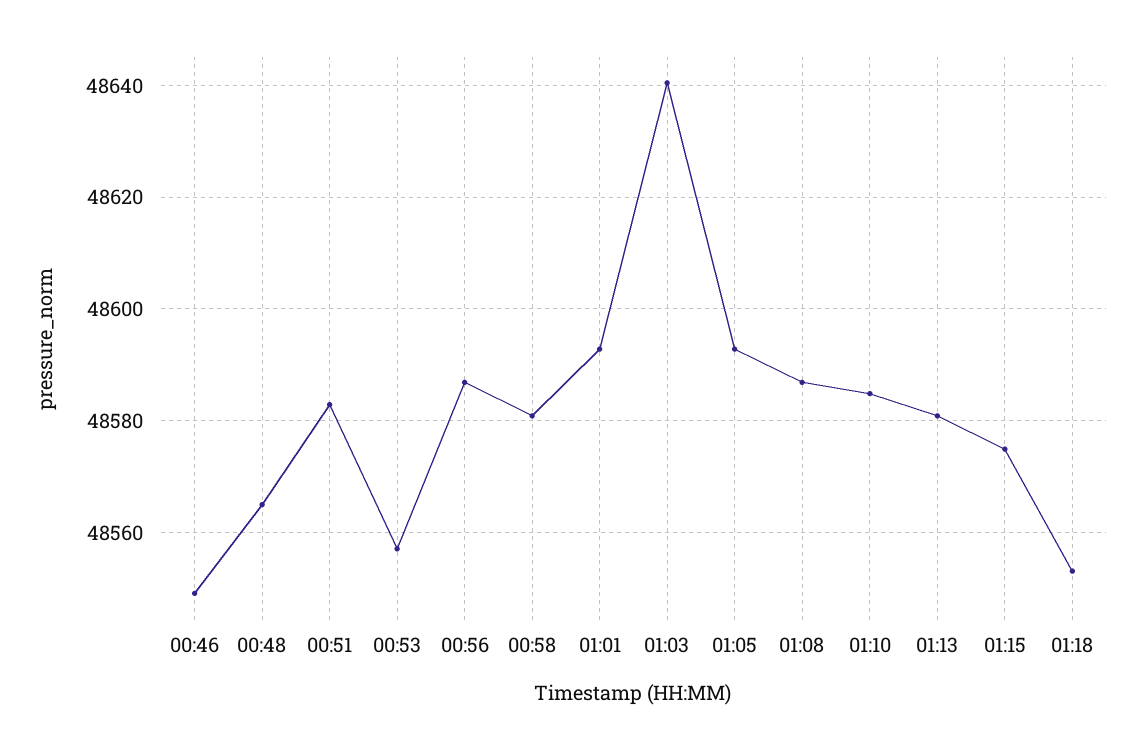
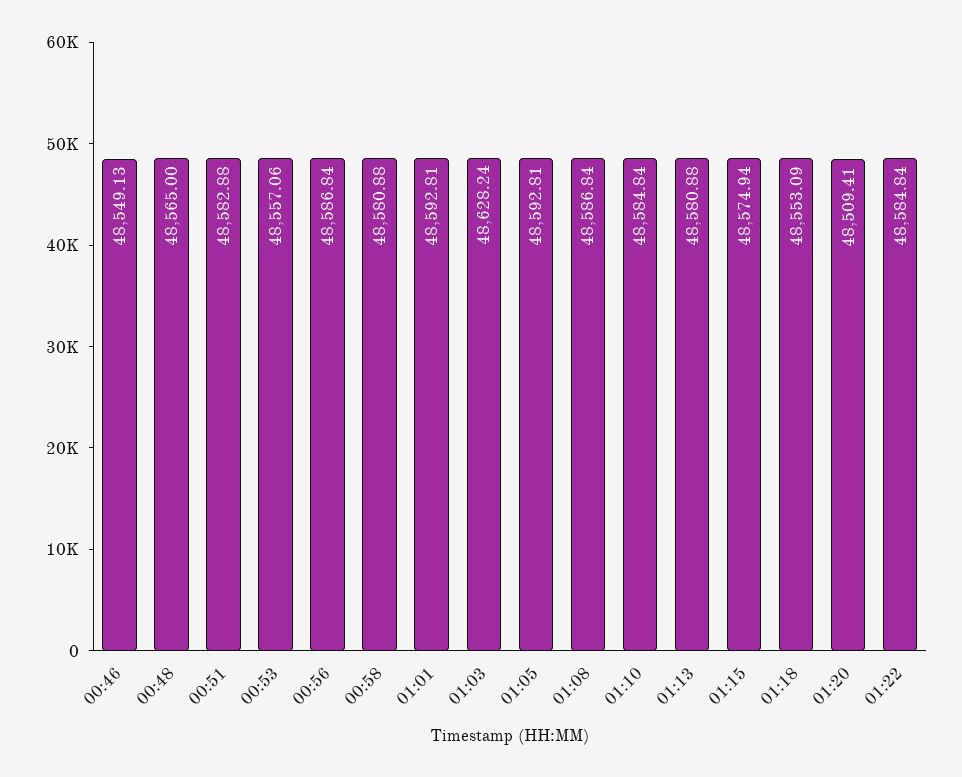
01:03: 48640 -> 48628.24
01:20: none -> 48509.41
01:22: none -> 48584.84

